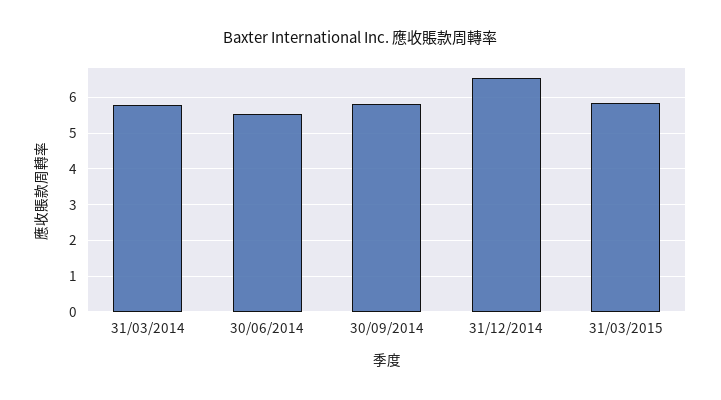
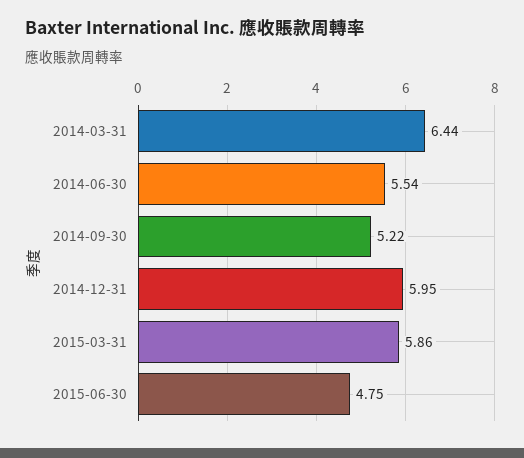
31/03/2014: 5.8 -> 6.44
30/09/2014: 5.8 -> 5.22
31/12/2014: 6.6 -> 5.95
2015-06-30: none -> 4.75

